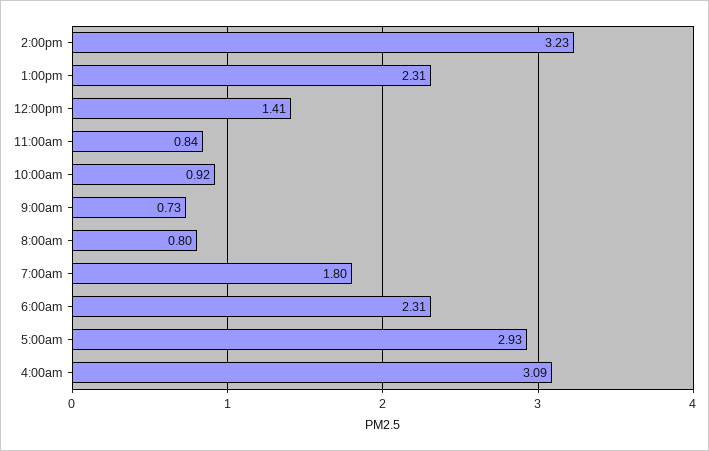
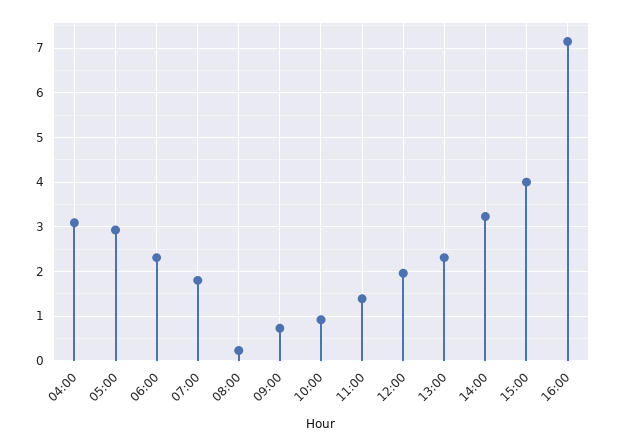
12:00pm: 1.41 -> 2
11:00am: 0.84 -> 1.4
8:00am: 0.8 -> 0.2
15:00: none -> 4
16:00: none -> 7.2

